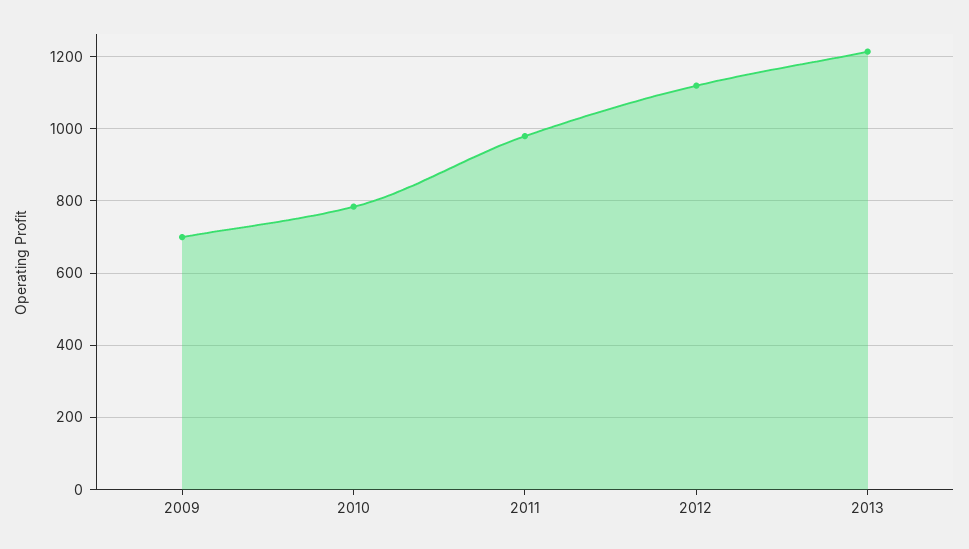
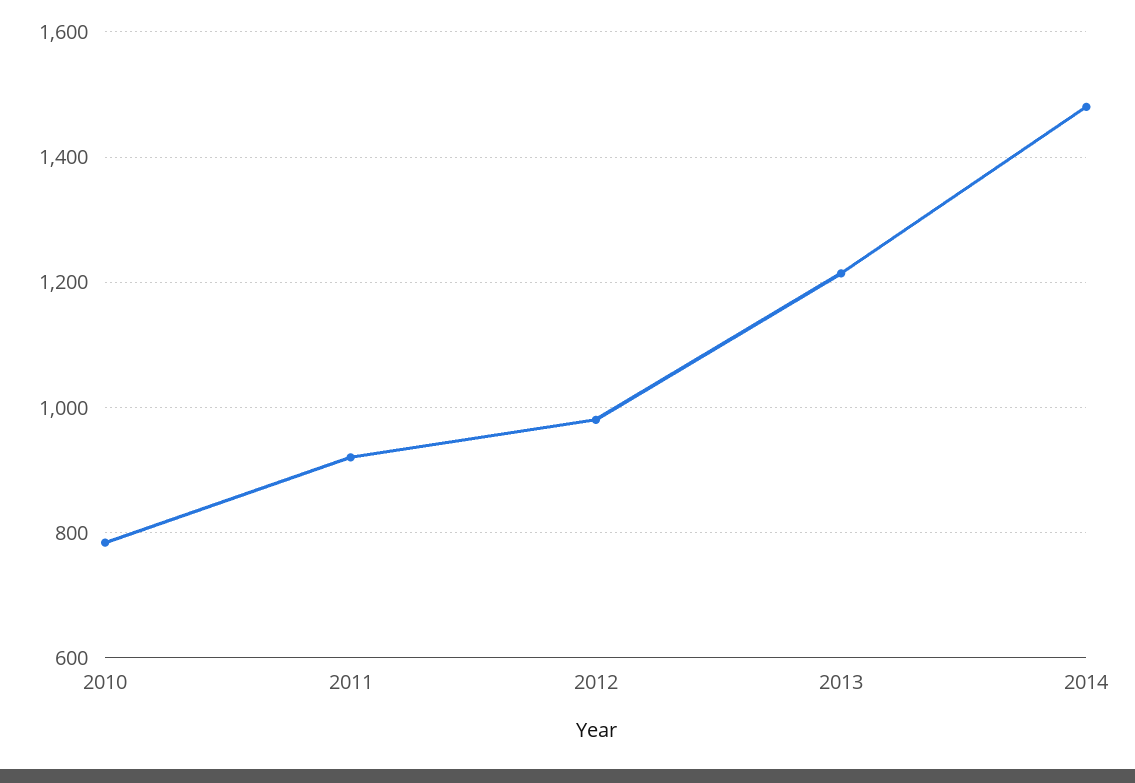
2009: 700 -> none
2011: 980 -> 920
2012: 1120 -> 980
2014: none -> 1480

